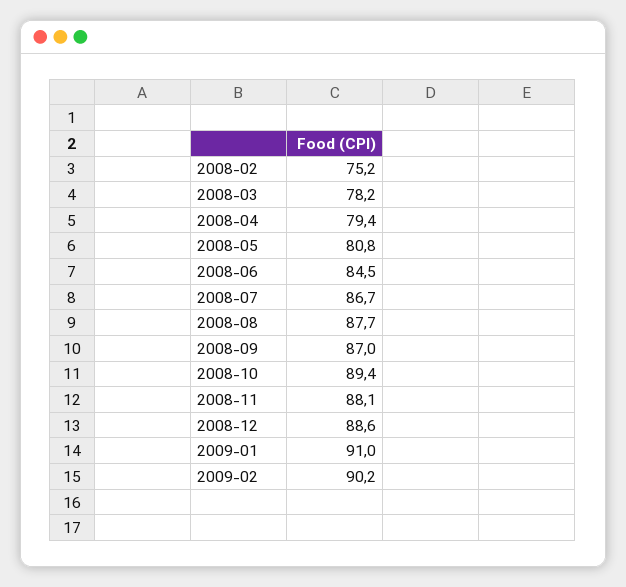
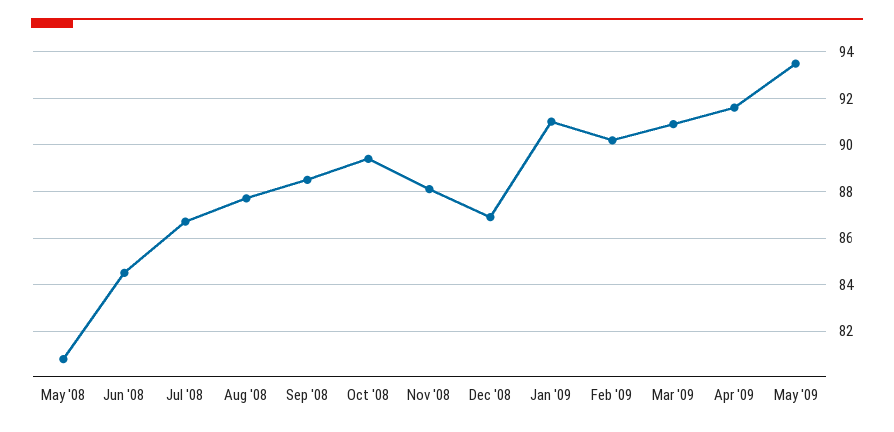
2008-02: 75.2 -> none
2008-03: 78.2 -> none
2008-04: 79.4 -> none
2008-09: 87 -> 88.5
2008-12: 88.6 -> 87
Mar '09: none -> 91
Apr '09: none -> 91.5
May '09: none -> 93.5

